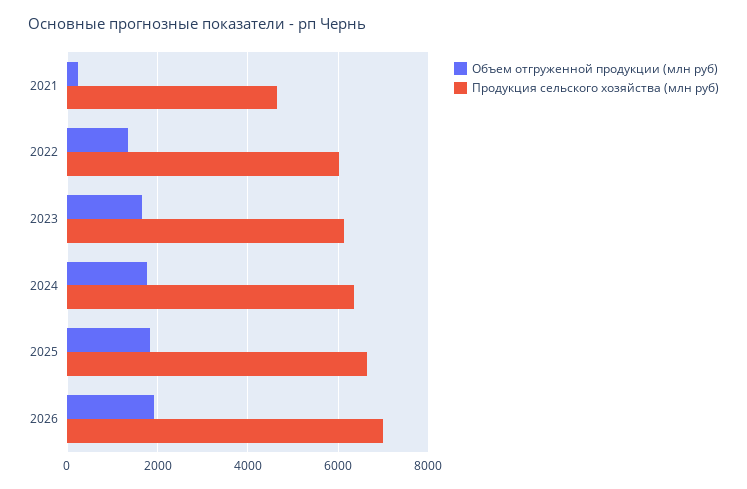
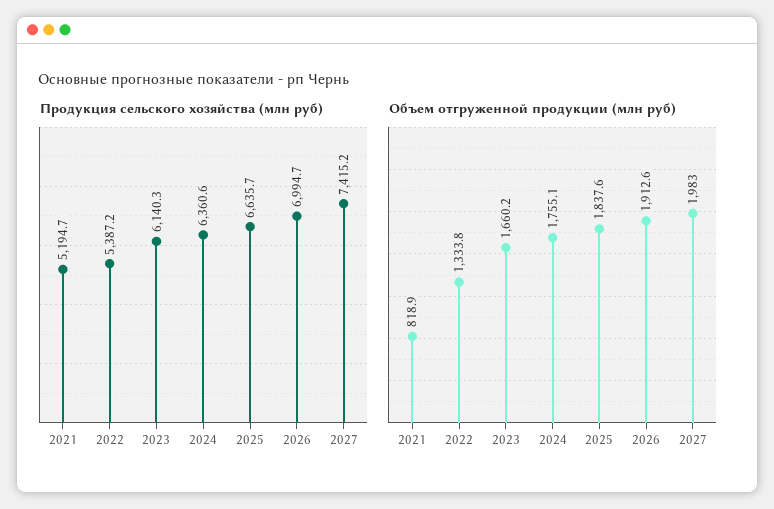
Объем отгруженной продукции (млн руб), 2021: 200 -> 818.9
Продукция сельского хозяйства (млн руб), 2021: 4600 -> 5194.7
Продукция сельского хозяйства (млн руб), 2022: 6000 -> 5387.2
Продукция сельского хозяйства (млн руб), 2027: none -> 7415.2
Объем отгруженной продукции (млн руб), 2027: none -> 1983

